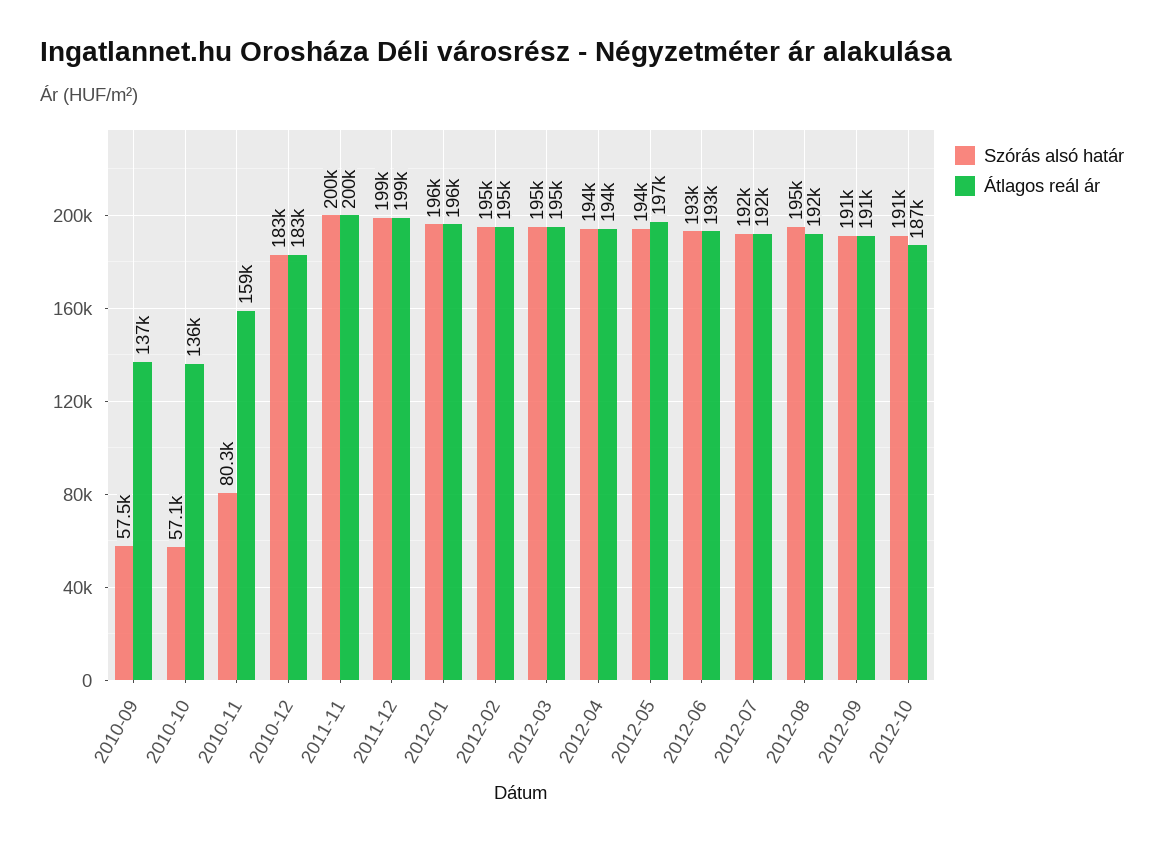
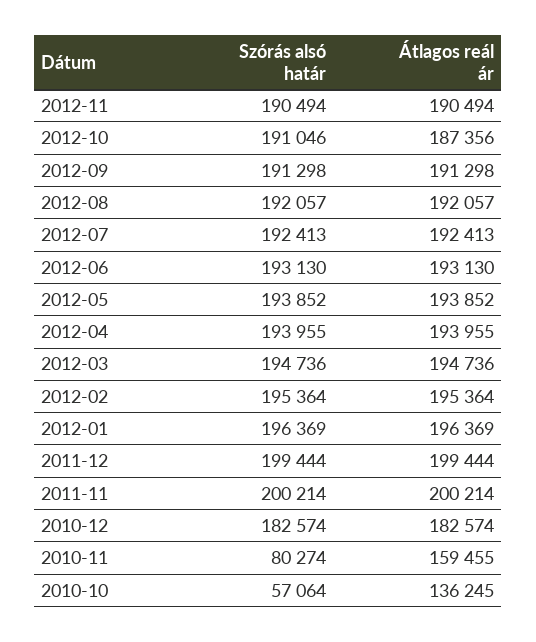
Szórás alsó határ, 2010-09: 57500 -> none
Átlagos reál ár, 2010-09: 137000 -> none
Átlagos reál ár, 2012-05: 197000 -> 193852
Szórás alsó határ, 2012-08: 195000 -> 192057
Szórás alsó határ, 2012-11: none -> 190494
Átlagos reál ár, 2012-11: none -> 190494

